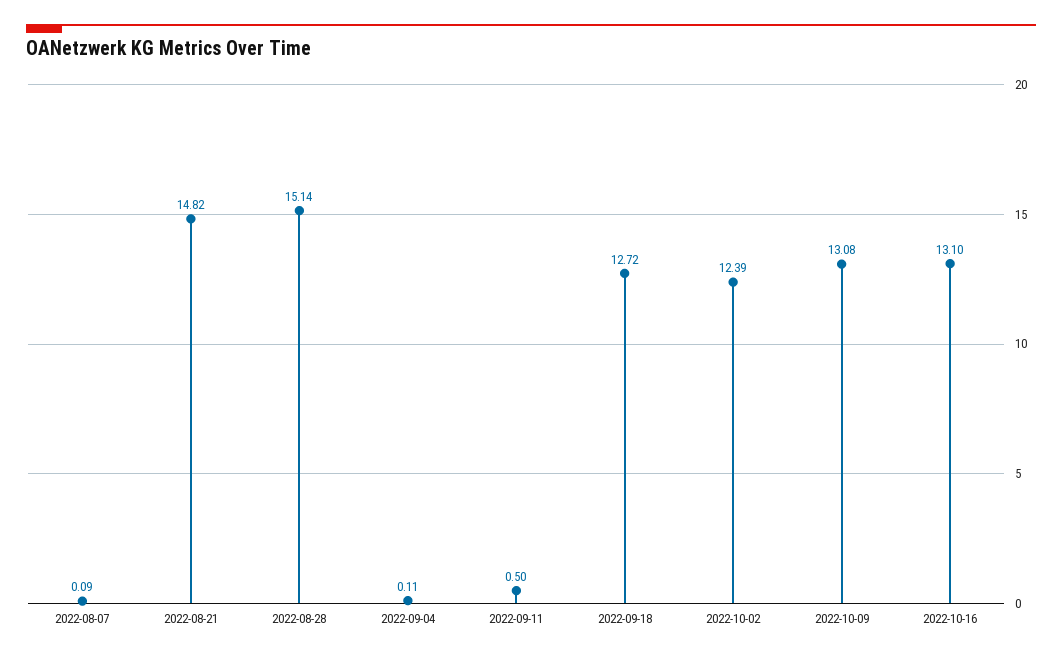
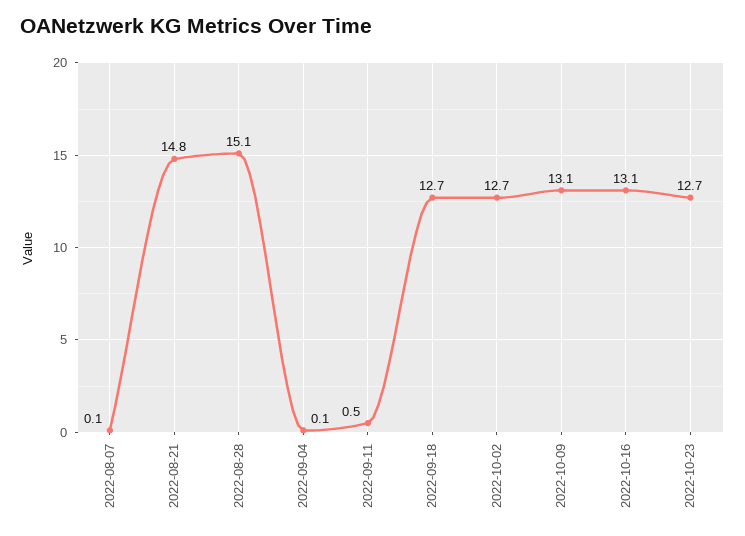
2022-10-02: 12.39 -> 12.7
2022-10-23: none -> 12.7

